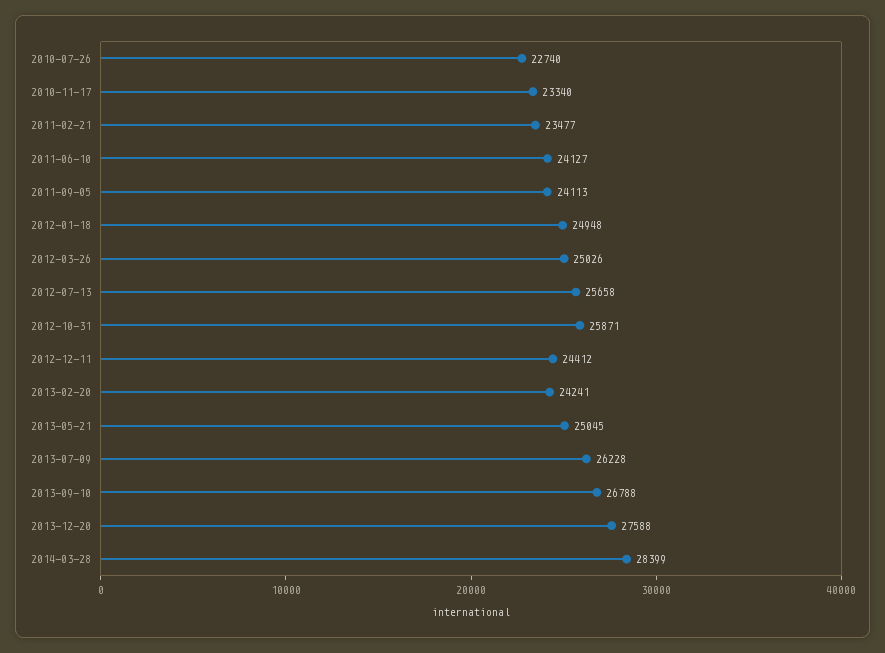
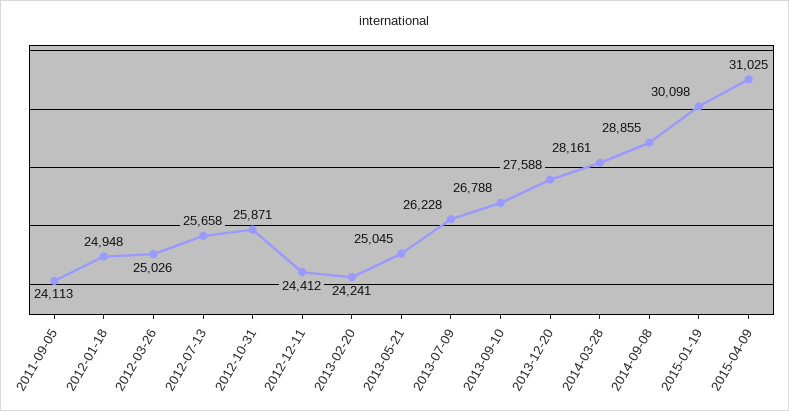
2010-07-26: 22740 -> none
2010-11-17: 23340 -> none
2011-02-21: 23477 -> none
2011-06-10: 24127 -> none
2014-03-28: 28399 -> 28161
2014-09-08: none -> 28855
2015-01-19: none -> 30098
2015-04-09: none -> 31025

